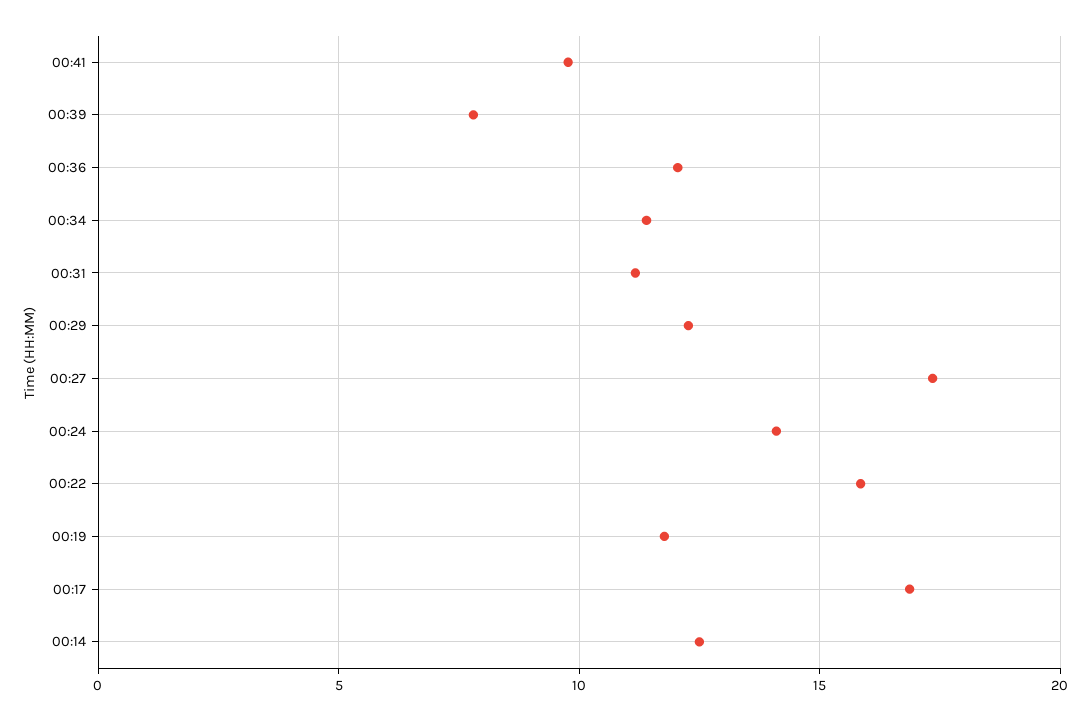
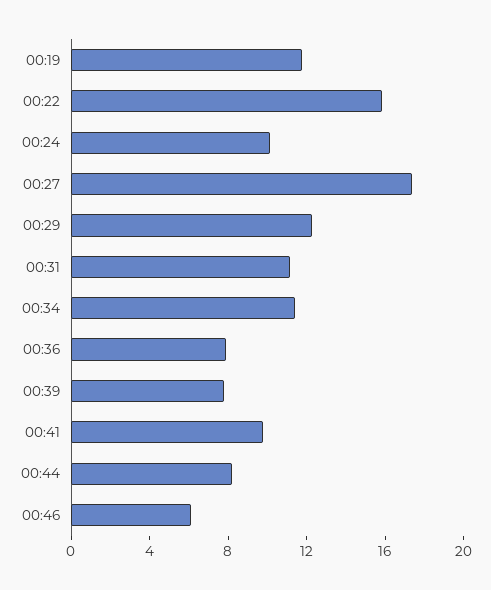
00:36: 12 -> 8
00:24: 14 -> 10
00:17: 17 -> none
00:14: 12.5 -> none
00:44: none -> 8
00:46: none -> 6

